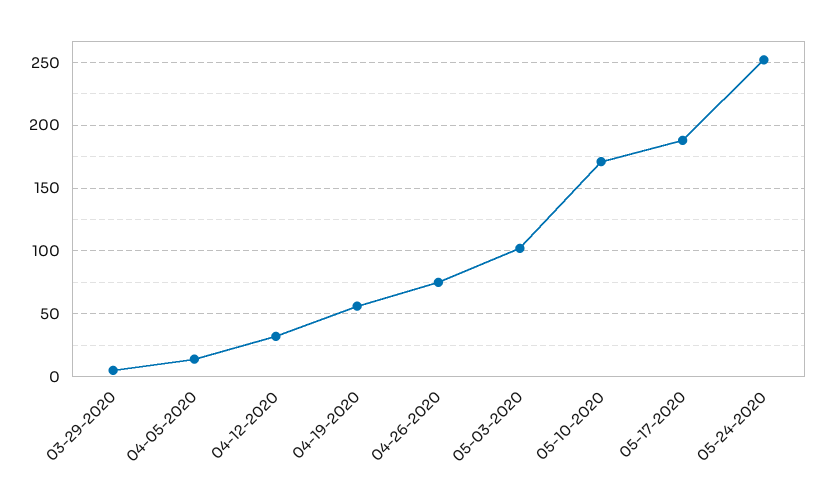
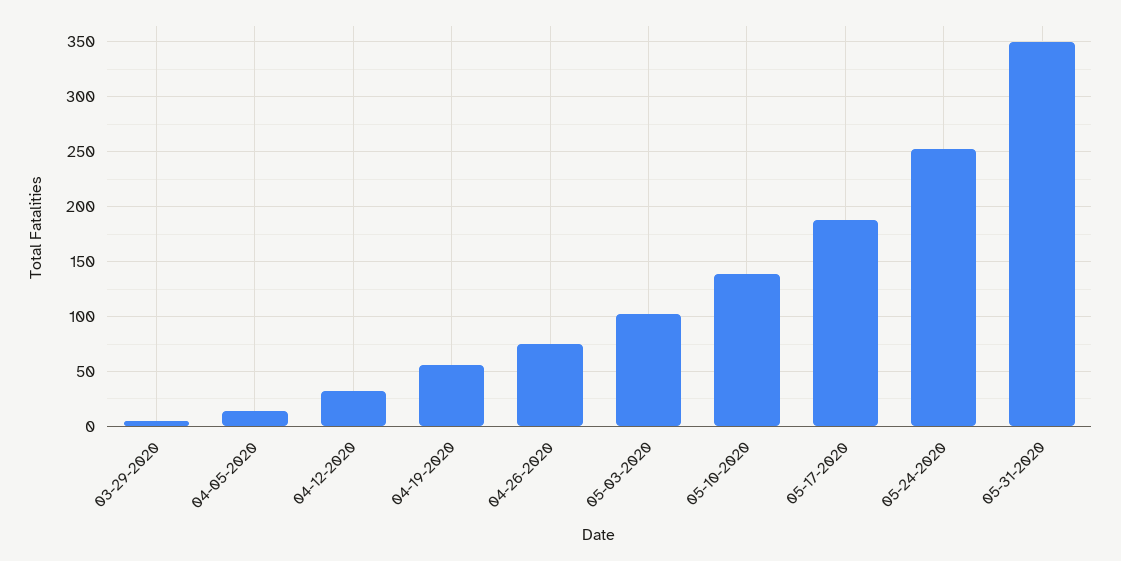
05-10-2020: 170 -> 140
05-31-2020: none -> 350

